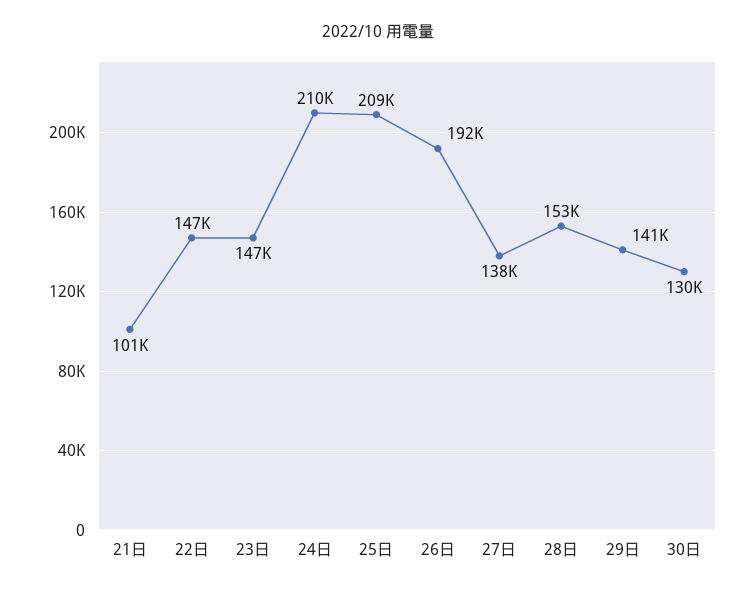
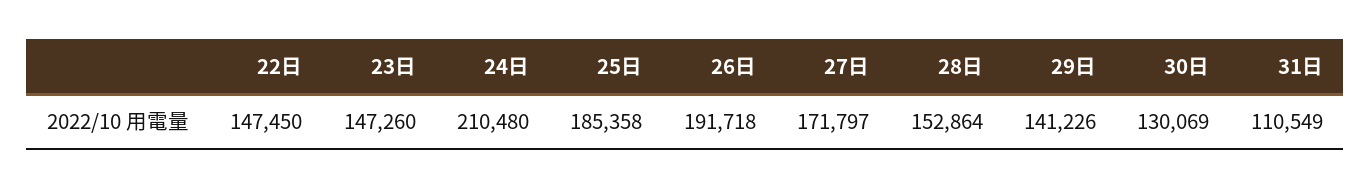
21日: 101000 -> none
25日: 209000 -> 185358
27日: 138000 -> 171797
31日: none -> 110549

